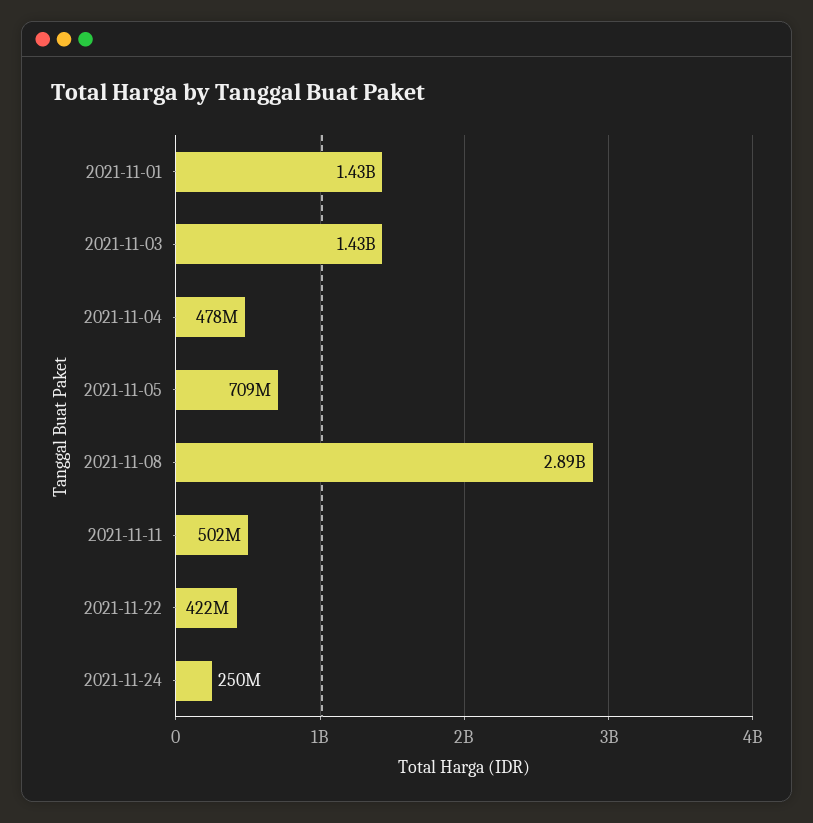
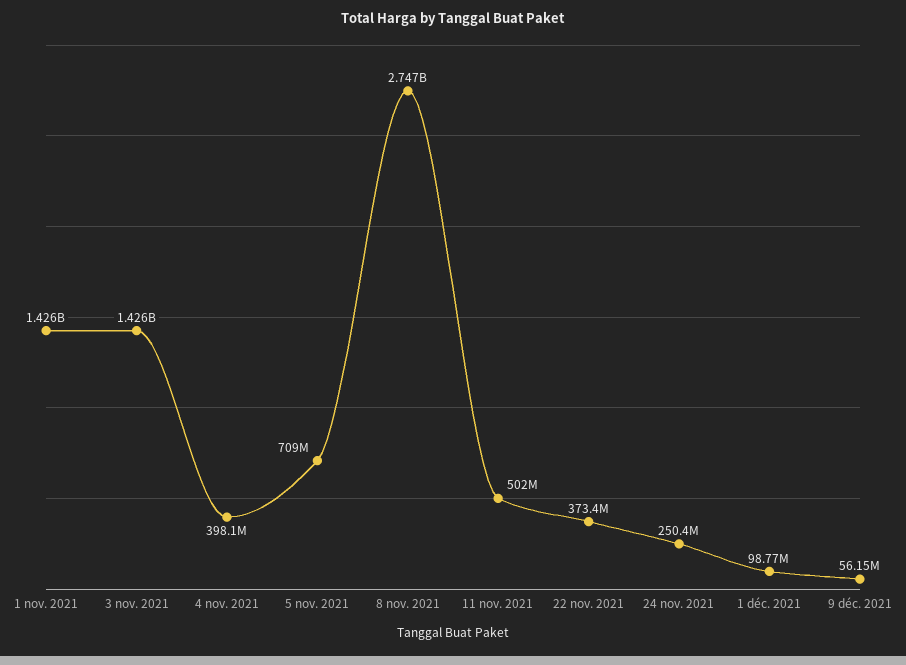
2021-11-04: 478000000 -> 398100000
2021-11-08: 2890000000 -> 2747000000
2021-11-22: 422000000 -> 373400000
1 déc. 2021: none -> 98770000
9 déc. 2021: none -> 56150000

